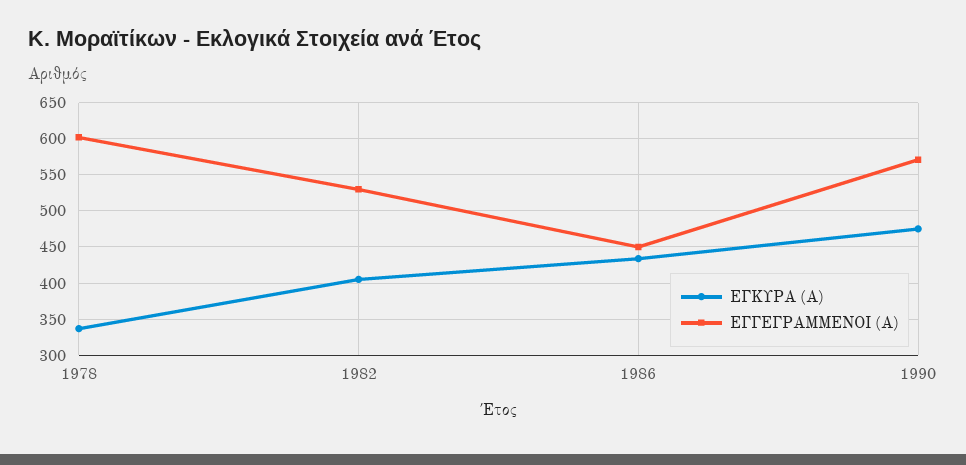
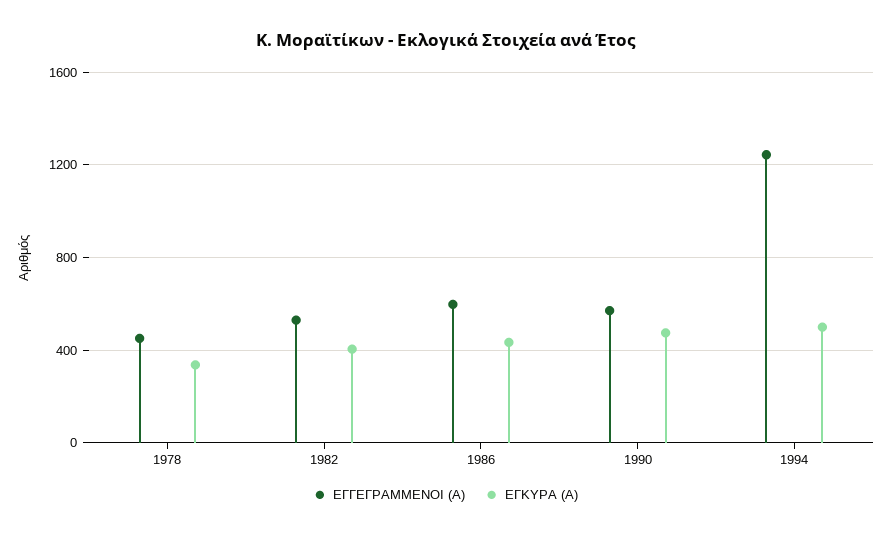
ΕΓΓΕΓΡΑΜΜΕΝΟΙ (Α), 1978: 600 -> 450
ΕΓΓΕΓΡΑΜΜΕΝΟΙ (Α), 1986: 450 -> 600
ΕΓΓΕΓΡΑΜΜΕΝΟΙ (Α), 1994: none -> 1250
ΕΓΚΥΡΑ (Α), 1994: none -> 500

